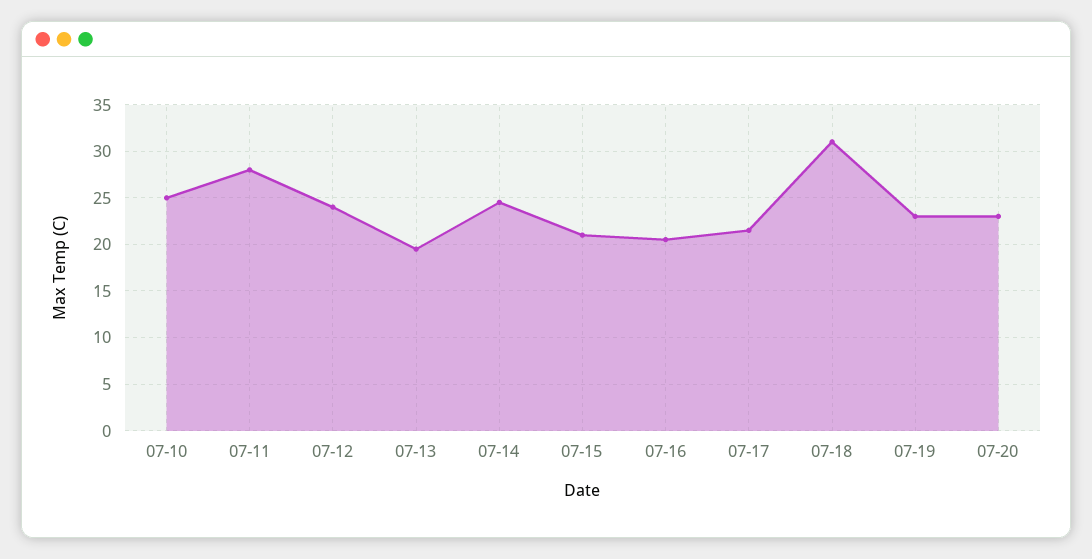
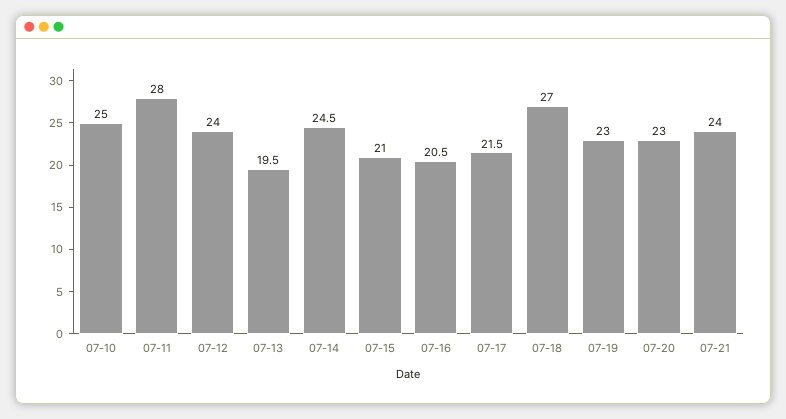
07-18: 31 -> 27
07-21: none -> 24

